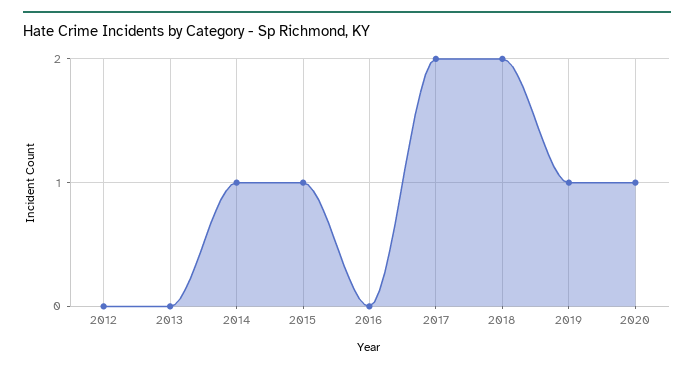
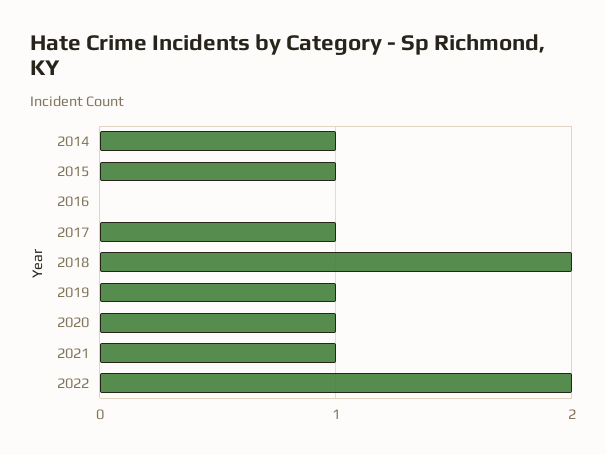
2012: 0 -> none
2013: 0 -> none
2017: 2 -> 1
2021: none -> 1
2022: none -> 2

